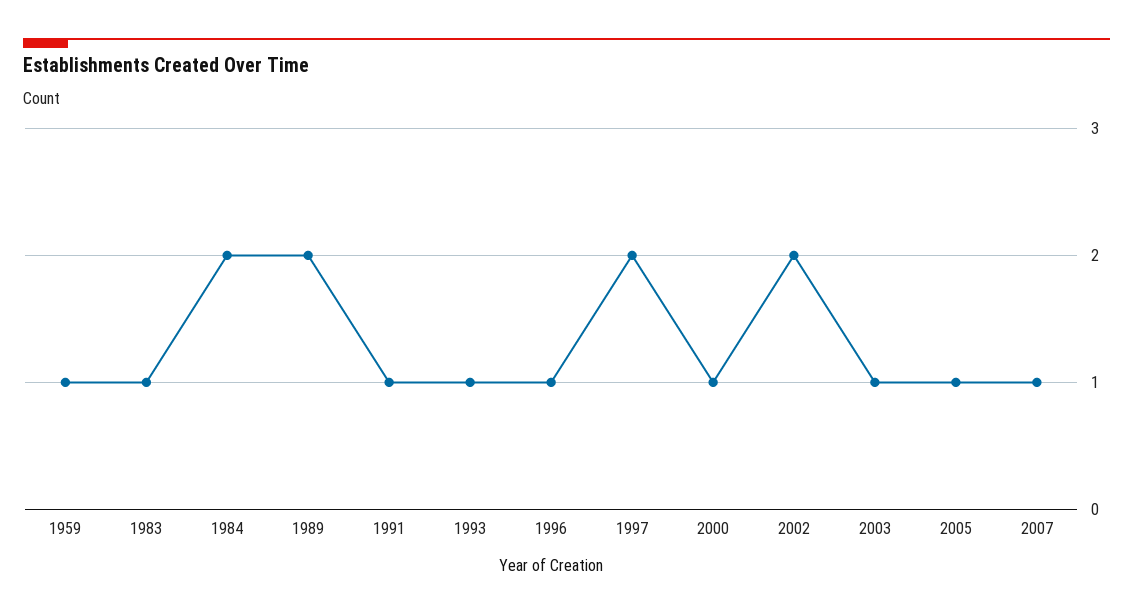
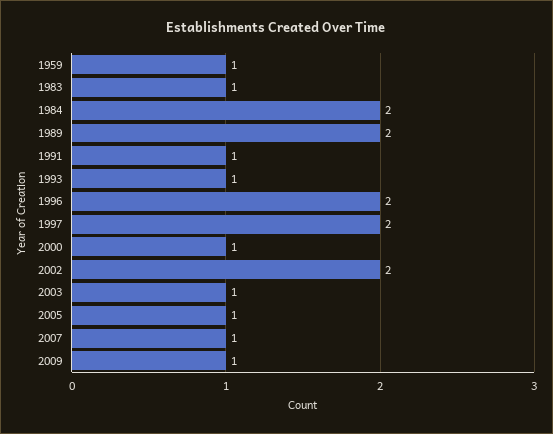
1996: 1 -> 2
2009: none -> 1

